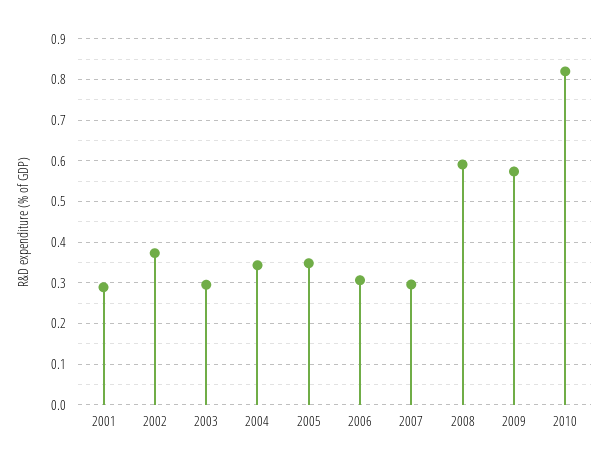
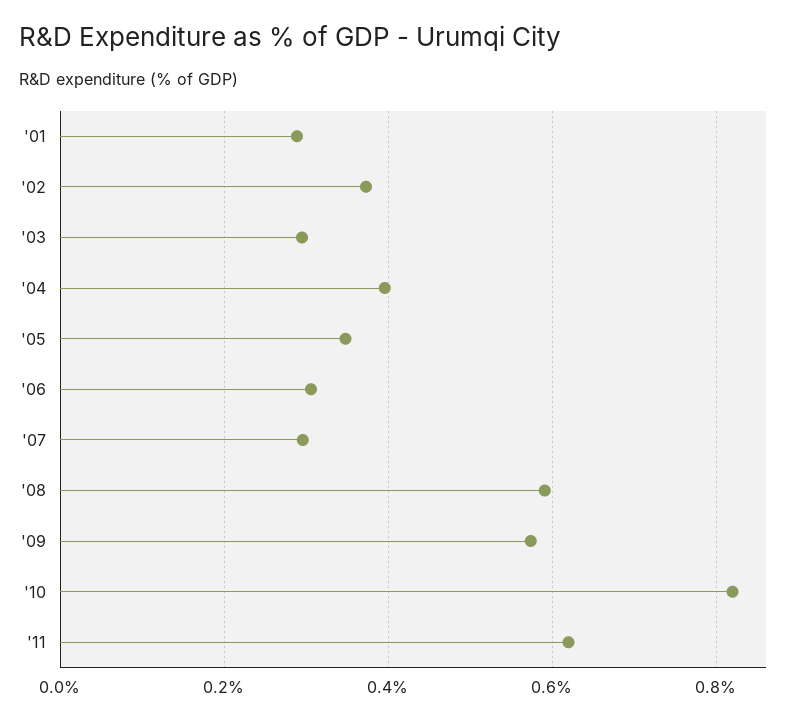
2004: 0.34 -> 0.4
'11: none -> 0.62

